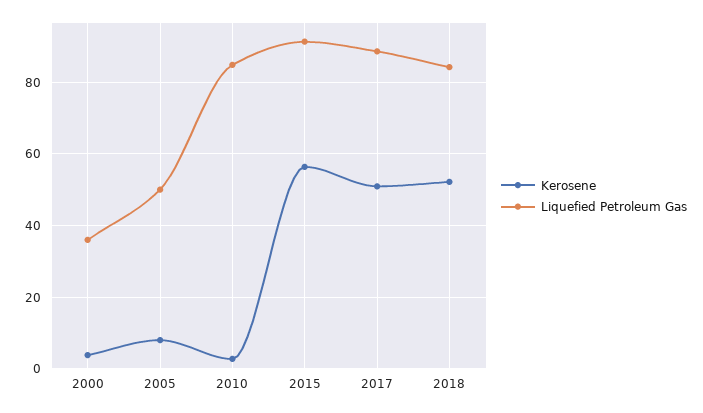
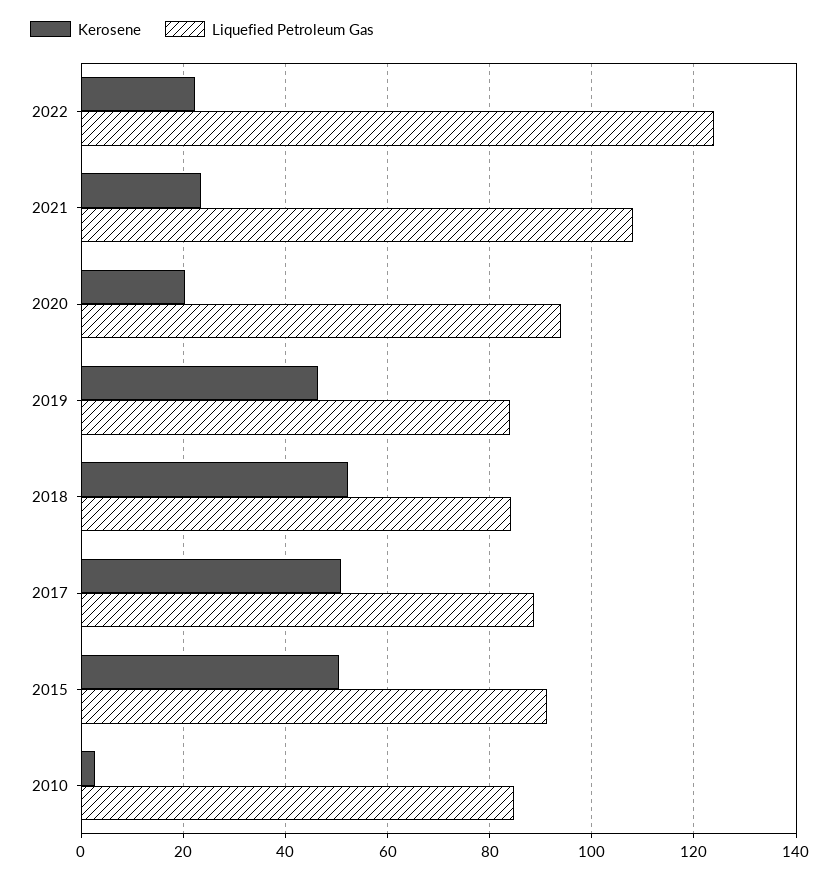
Kerosene, 2000: 4 -> none
Liquefied Petroleum Gas, 2000: 36 -> none
Kerosene, 2005: 8 -> none
Liquefied Petroleum Gas, 2005: 50 -> none
Kerosene, 2015: 56 -> 50
Kerosene, 2022: none -> 22
Liquefied Petroleum Gas, 2022: none -> 124
Kerosene, 2021: none -> 24
Liquefied Petroleum Gas, 2021: none -> 108
Kerosene, 2020: none -> 20
Liquefied Petroleum Gas, 2020: none -> 94
Kerosene, 2019: none -> 46
Liquefied Petroleum Gas, 2019: none -> 84

